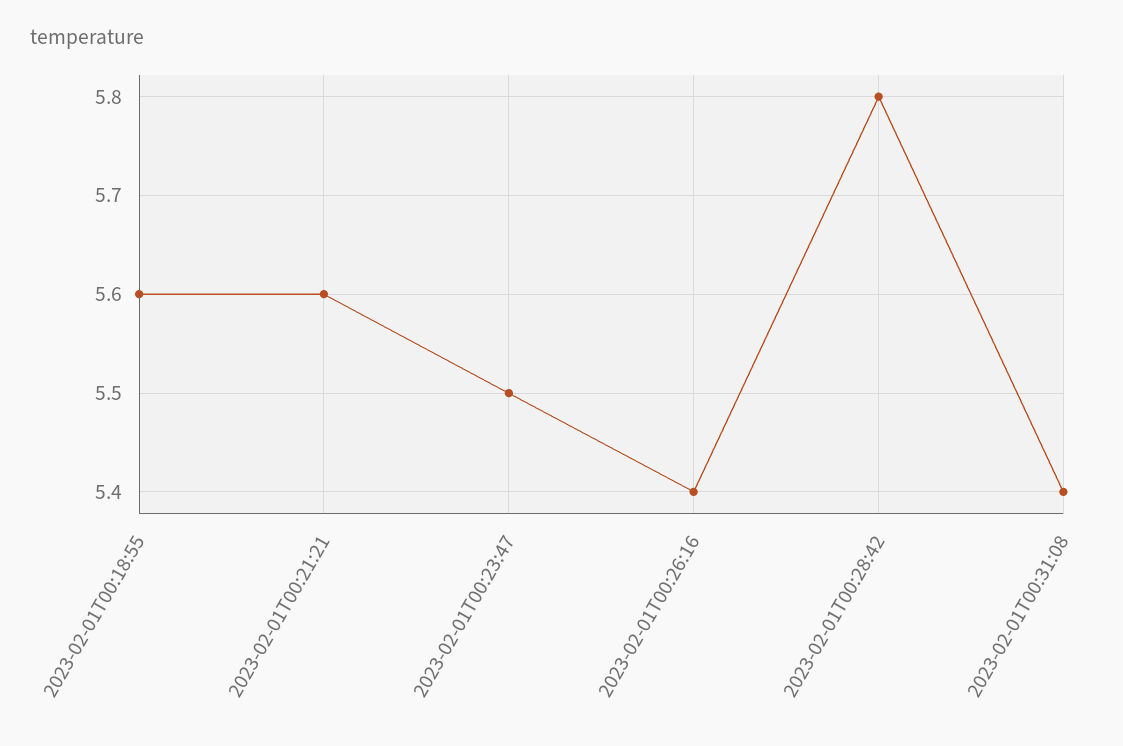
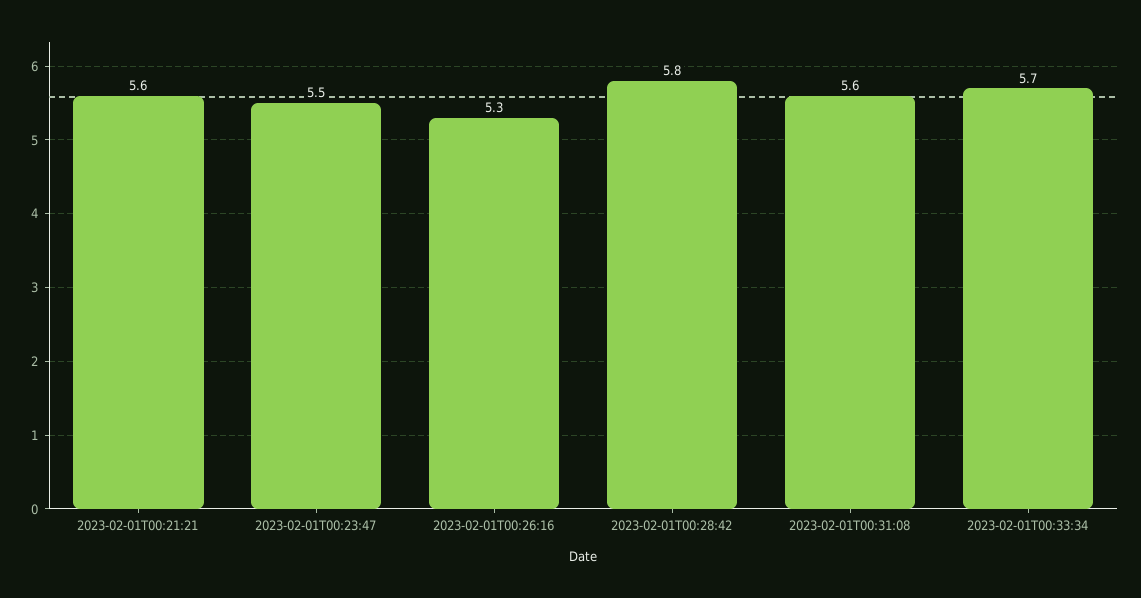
2023-02-01T00:18:55: 5.6 -> none
2023-02-01T00:26:16: 5.4 -> 5.3
2023-02-01T00:31:08: 5.4 -> 5.6
2023-02-01T00:33:34: none -> 5.7

